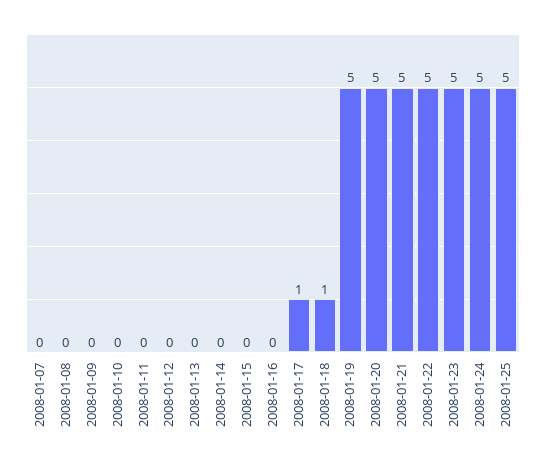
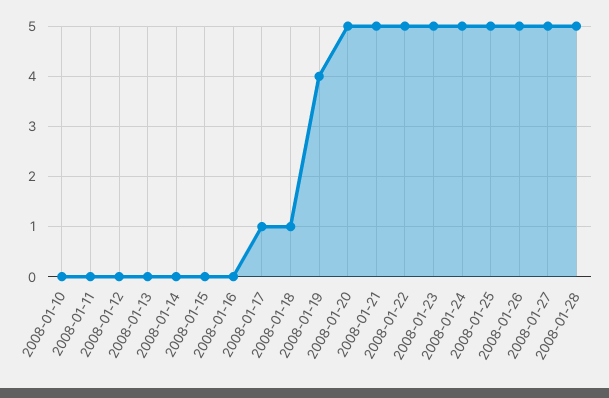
2008-01-07: 0 -> none
2008-01-08: 0 -> none
2008-01-09: 0 -> none
2008-01-19: 5 -> 4
2008-01-26: none -> 5
2008-01-27: none -> 5
2008-01-28: none -> 5

